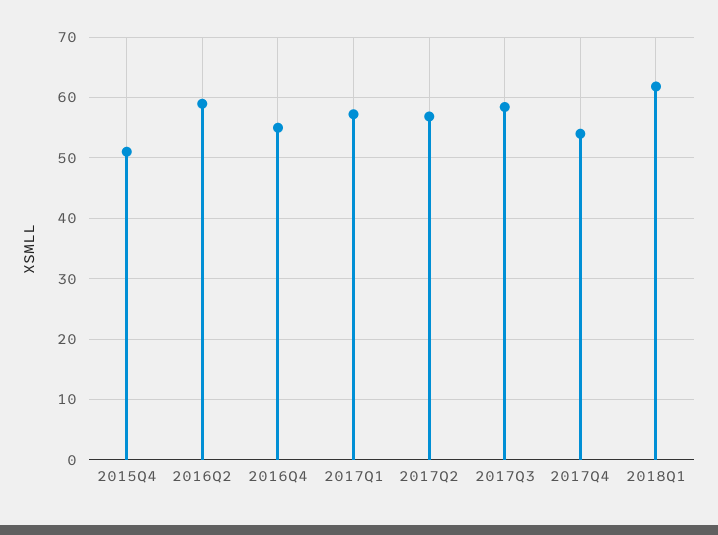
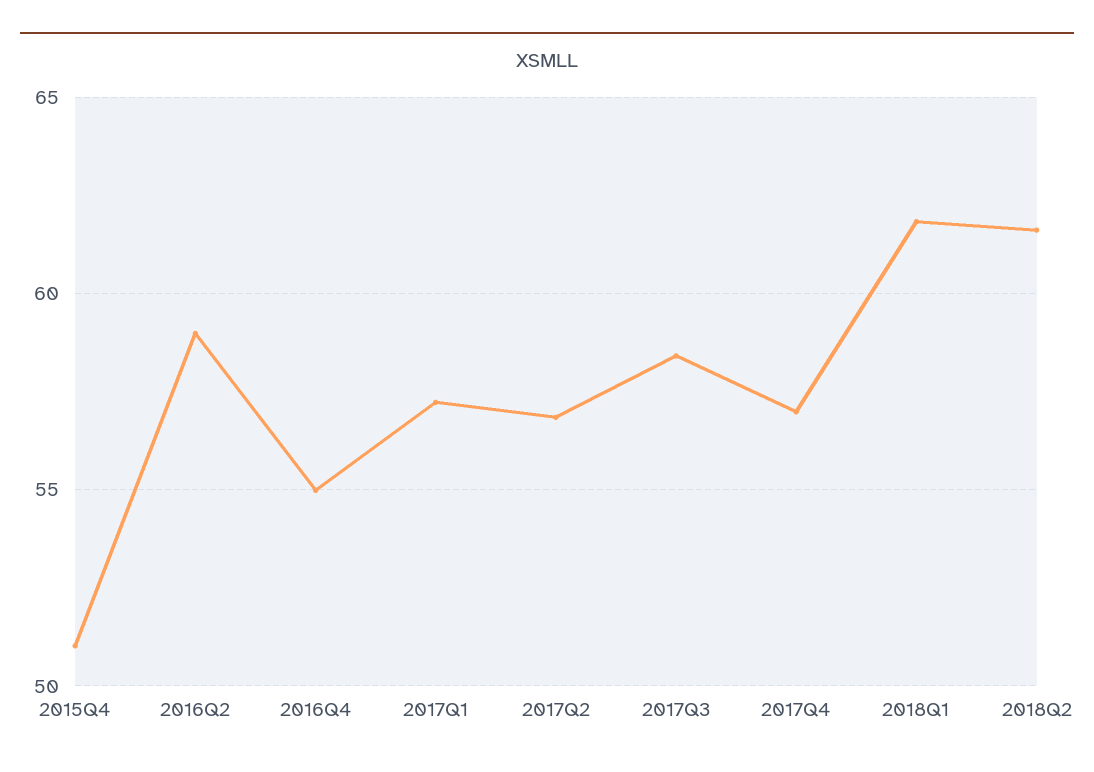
2017Q4: 54 -> 57
2018Q2: none -> 61.5

